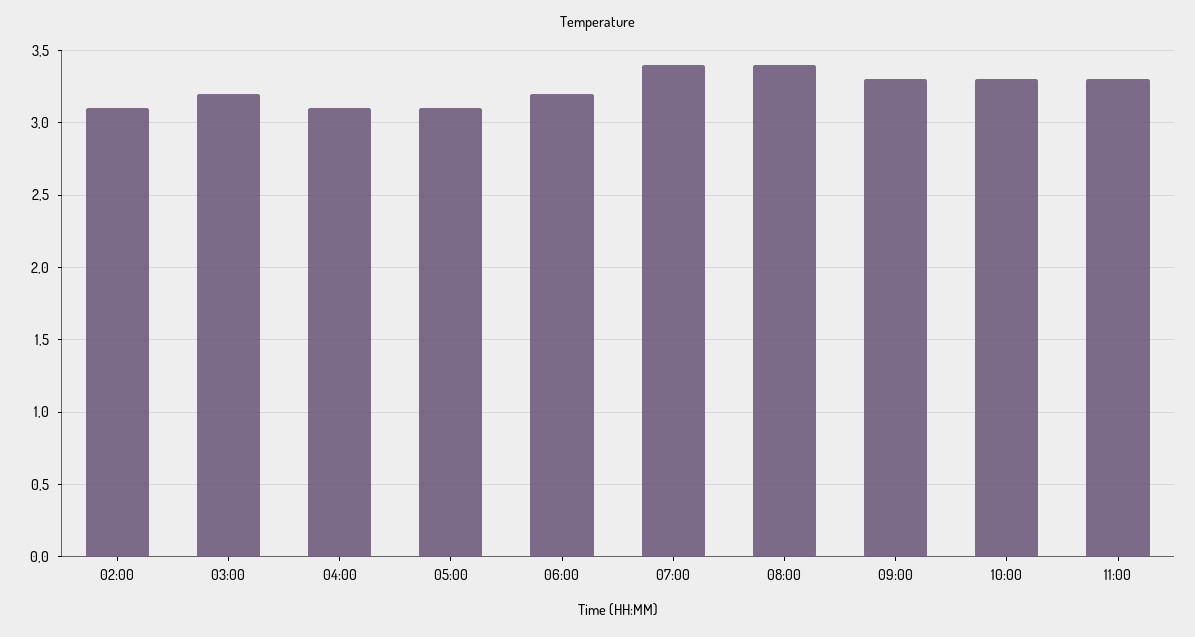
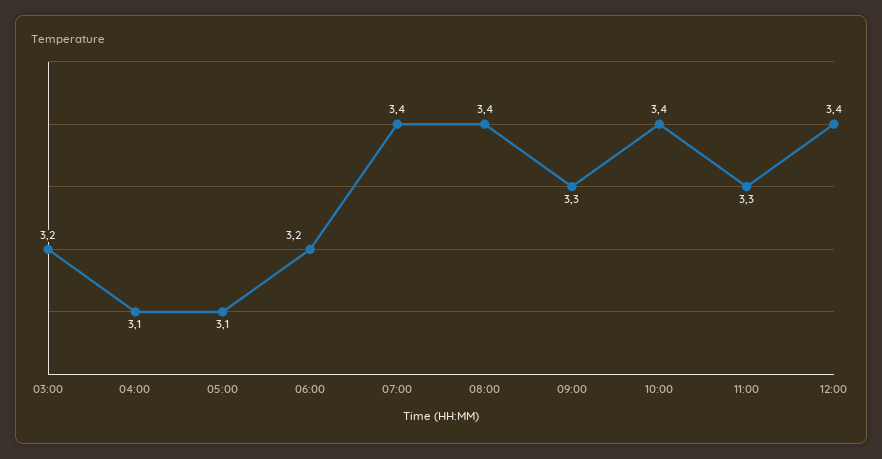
02:00: 3.1 -> none
10:00: 3.3 -> 3.4
12:00: none -> 3.4

